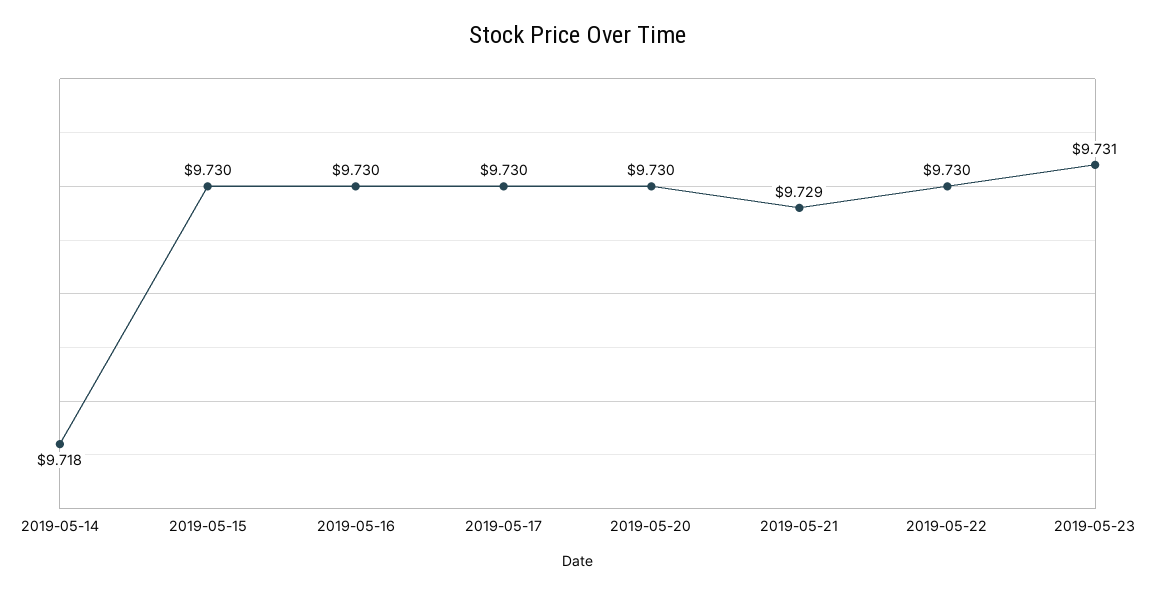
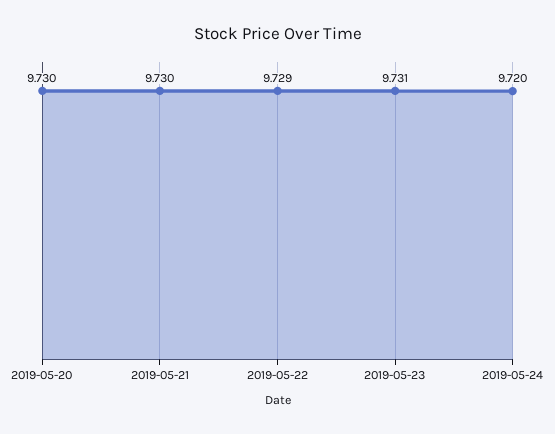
2019-05-14: 9.718 -> none
2019-05-15: 9.73 -> none
2019-05-16: 9.73 -> none
2019-05-17: 9.73 -> none
2019-05-21: 9.729 -> 9.73
2019-05-22: 9.73 -> 9.729
2019-05-24: none -> 9.72

